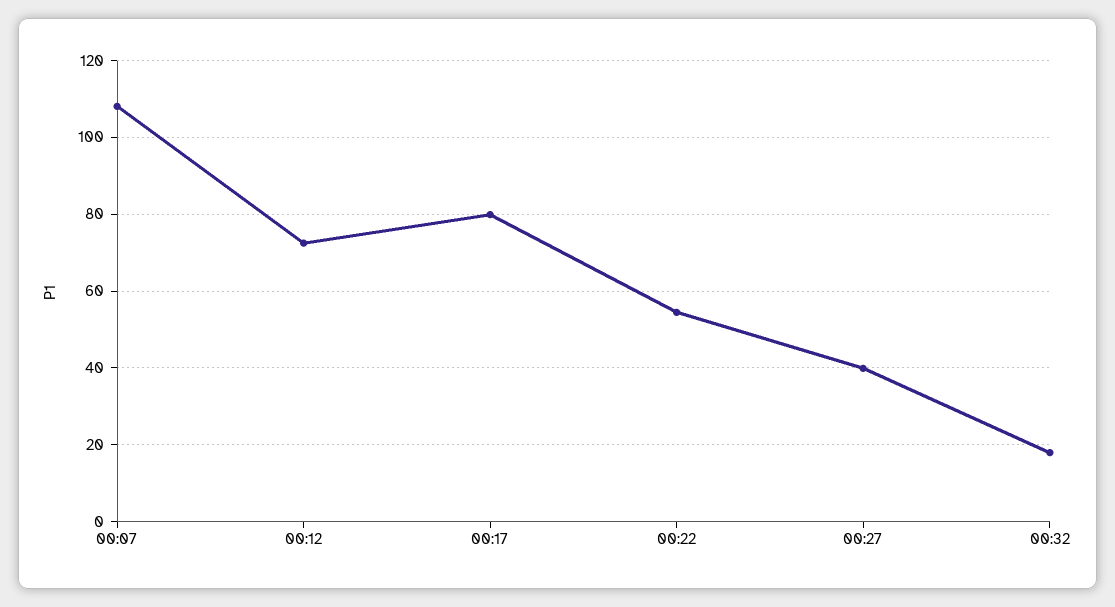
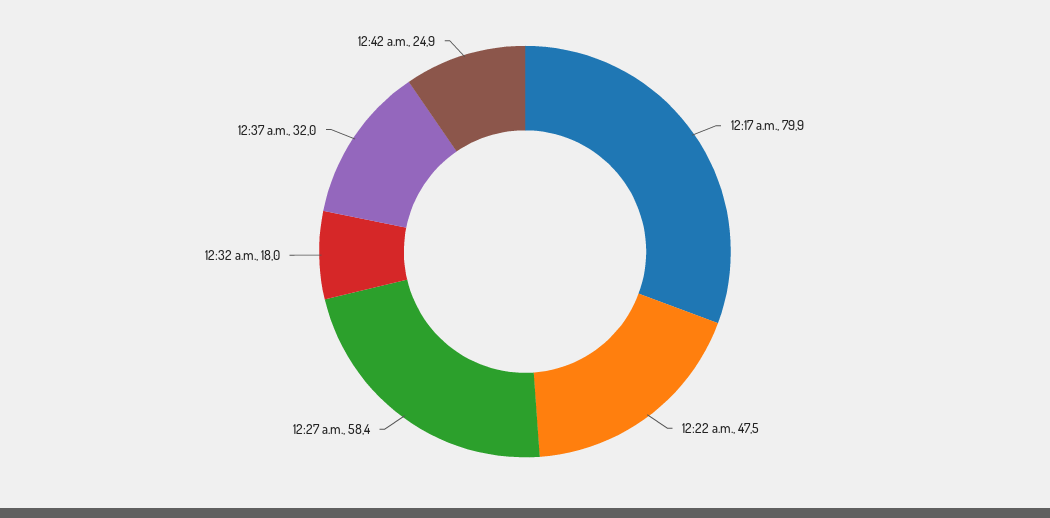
00:07: 108 -> none
00:12: 72 -> none
00:22: 54 -> 47.5
00:27: 40 -> 58.4
12:37 a.m.: none -> 32
12:42 a.m.: none -> 24.9

